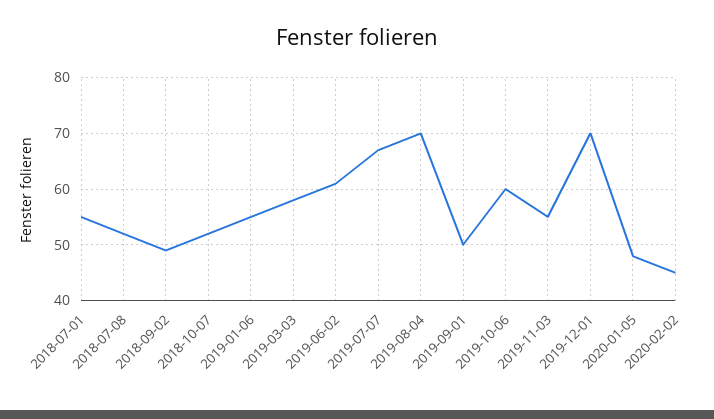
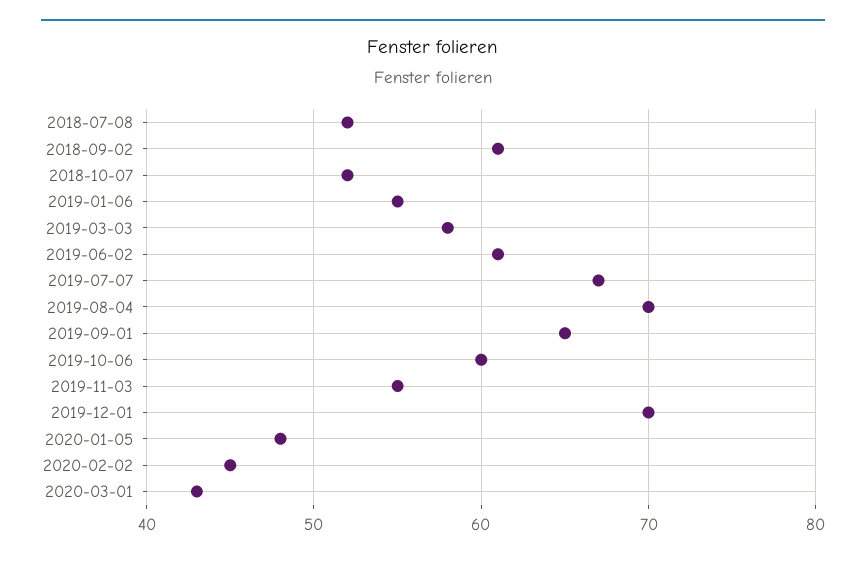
2018-07-01: 55 -> none
2018-09-02: 50 -> 61
2019-09-01: 50 -> 65
2020-03-01: none -> 43

